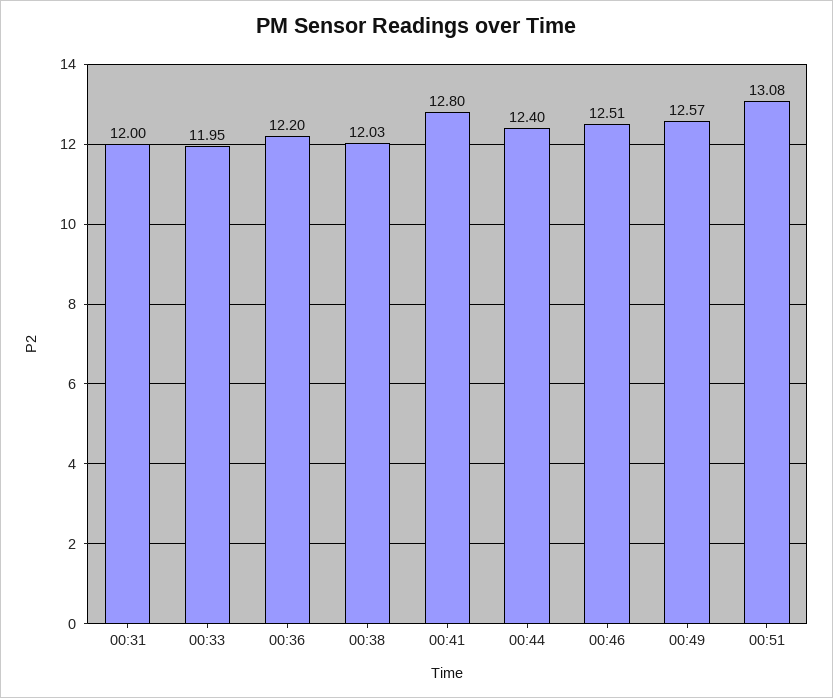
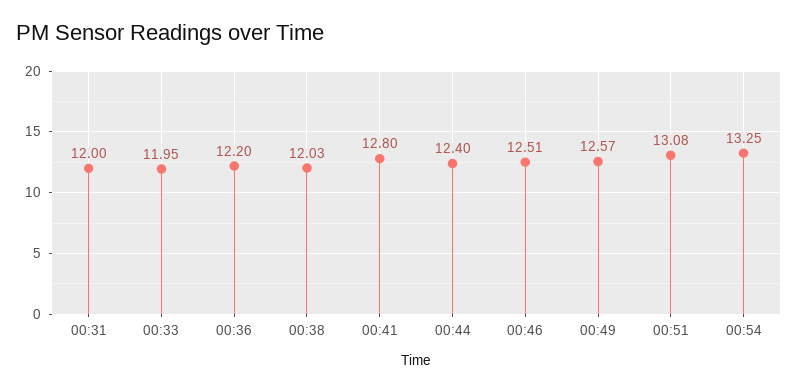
00:54: none -> 13.25

